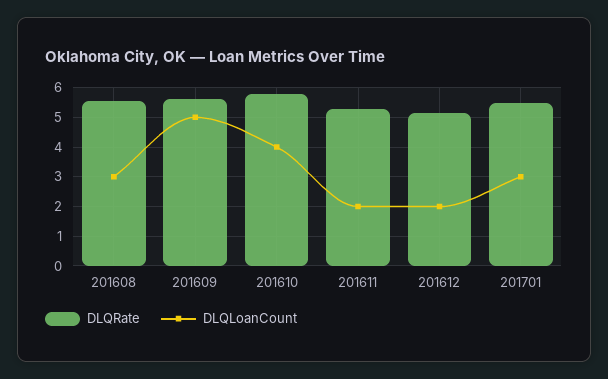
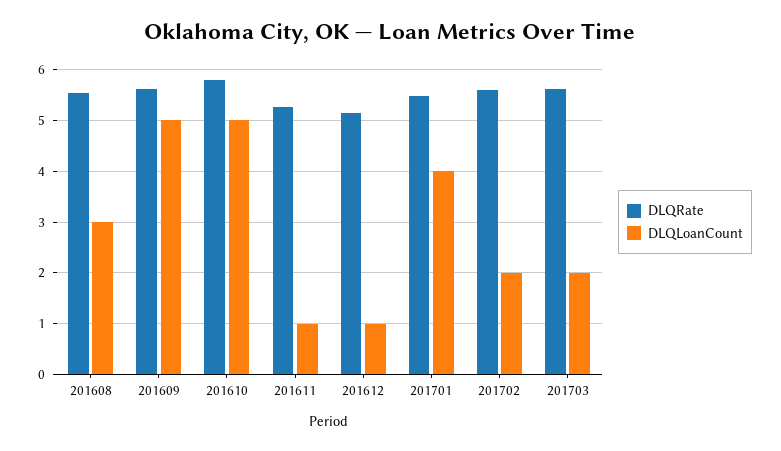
DLQLoanCount, 201610: 4 -> 5
DLQLoanCount, 201611: 2 -> 1
DLQLoanCount, 201612: 2 -> 1
DLQLoanCount, 201701: 3 -> 4
DLQRate, 201702: none -> 5.6
DLQLoanCount, 201702: none -> 2
DLQRate, 201703: none -> 5.6
DLQLoanCount, 201703: none -> 2

